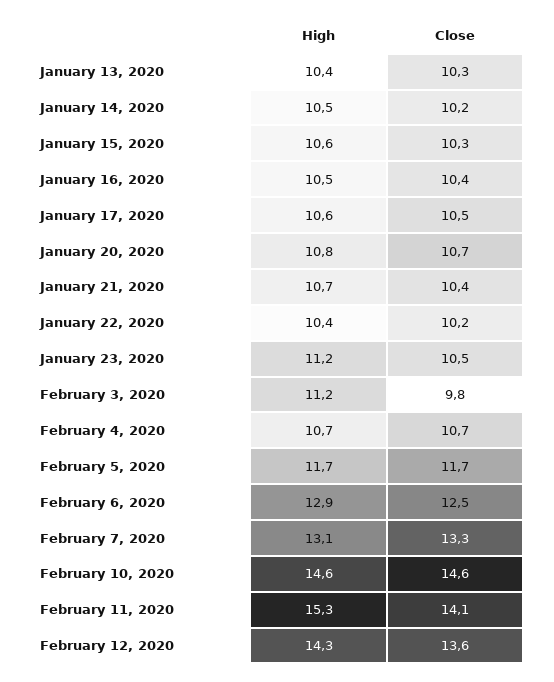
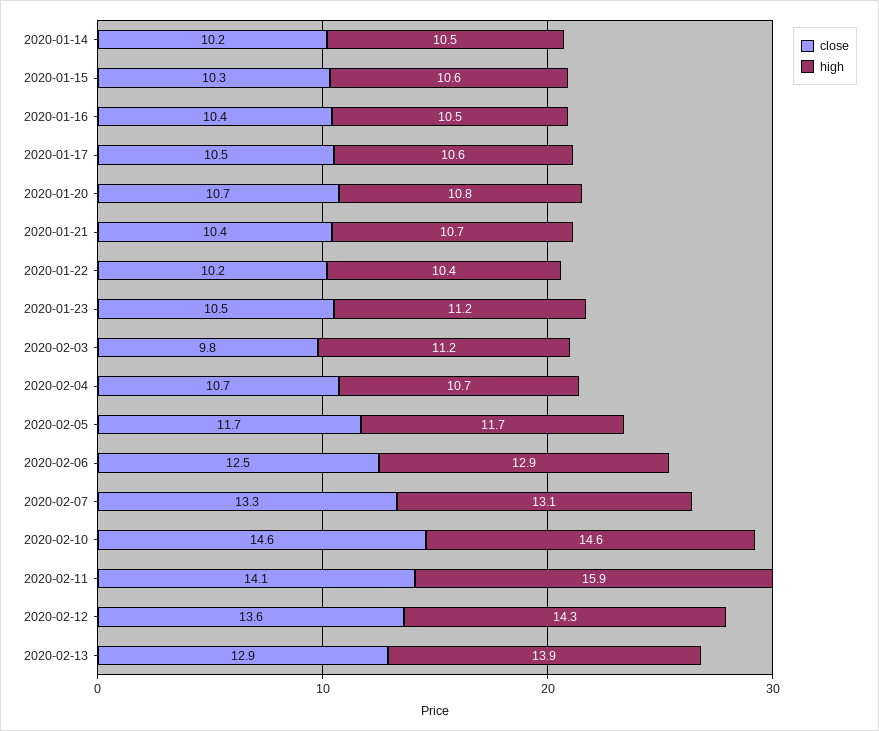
High, January 13, 2020: 10.4 -> none
Close, January 13, 2020: 10.3 -> none
High, February 11, 2020: 15.3 -> 15.9
Close, 2020-02-13: none -> 12.9
High, 2020-02-13: none -> 13.9

